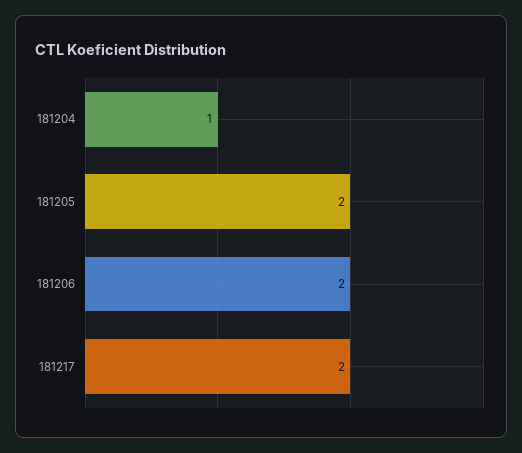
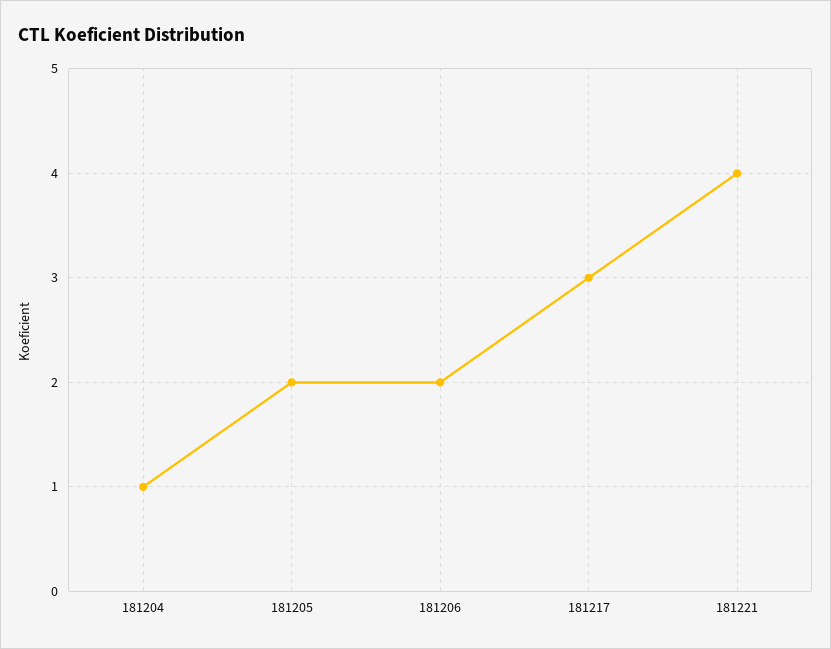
181217: 2 -> 3
181221: none -> 4

